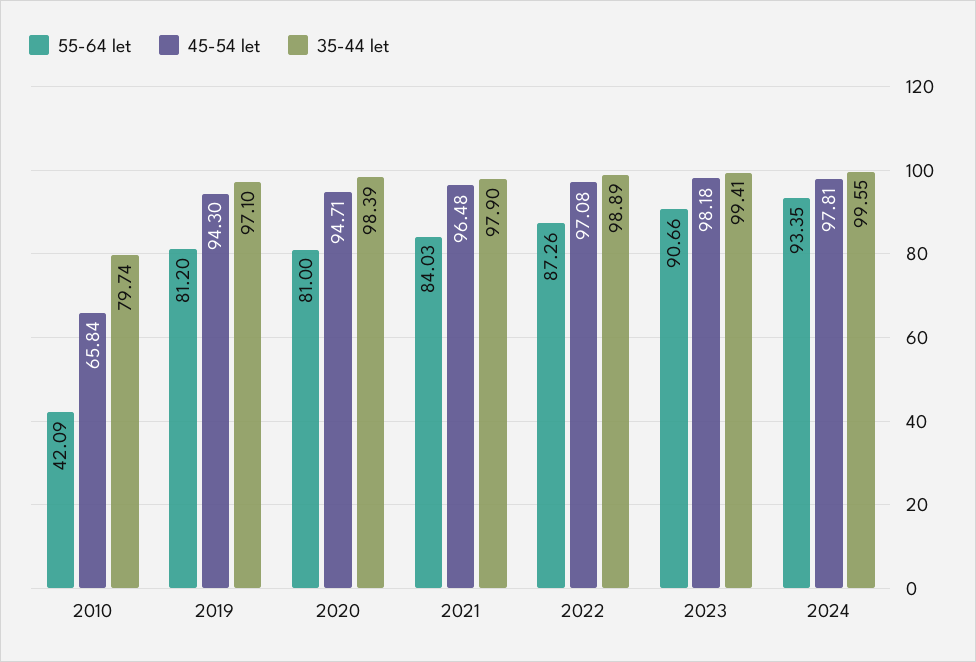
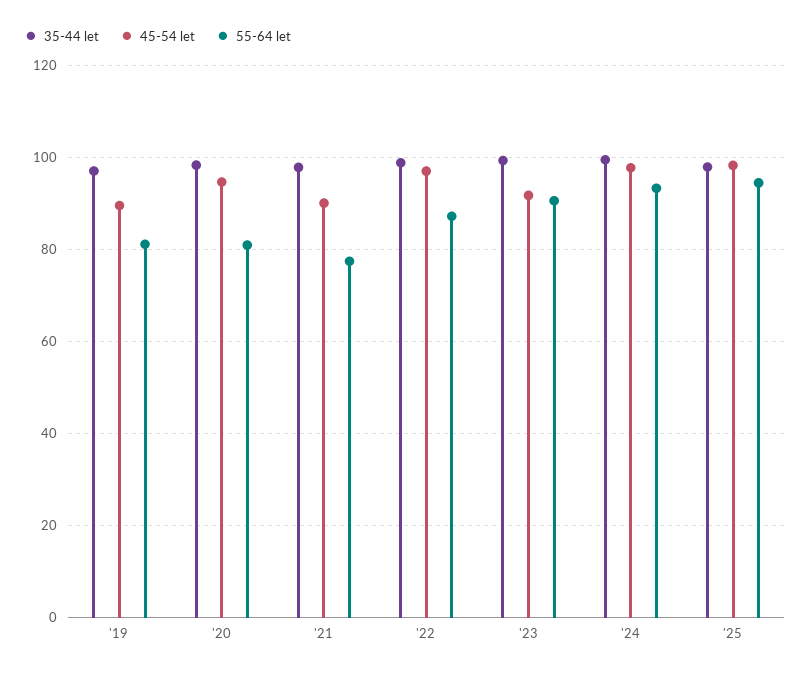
55-64 let, 2010: 42.09 -> none
45-54 let, 2010: 65.84 -> none
35-44 let, 2010: 79.74 -> none
45-54 let, 2019: 94.3 -> 90
55-64 let, 2021: 84.03 -> 78
45-54 let, 2021: 96.48 -> 90
45-54 let, 2023: 98.18 -> 92
35-44 let, '25: none -> 98
45-54 let, '25: none -> 98
55-64 let, '25: none -> 94

